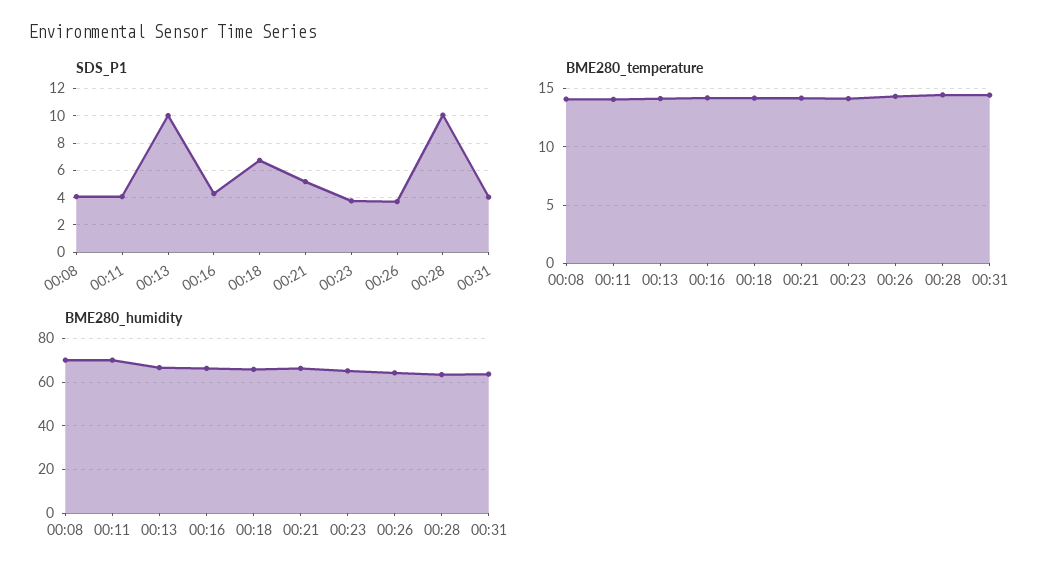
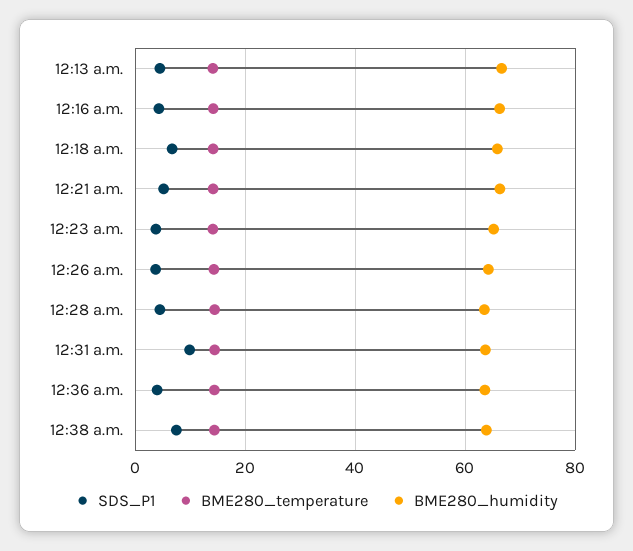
SDS_P1, 00:08: 4 -> none
SDS_P1, 00:11: 4 -> none
SDS_P1, 00:13: 10 -> 4
SDS_P1, 00:28: 10 -> 4
SDS_P1, 00:31: 4 -> 10
BME280_temperature, 00:08: 14 -> none
BME280_temperature, 00:11: 14 -> none
BME280_humidity, 00:08: 70 -> none
BME280_humidity, 00:11: 70 -> none
SDS_P1, 12:36 a.m.: none -> 4
BME280_temperature, 12:36 a.m.: none -> 14
BME280_humidity, 12:36 a.m.: none -> 64
SDS_P1, 12:38 a.m.: none -> 8
BME280_temperature, 12:38 a.m.: none -> 14
BME280_humidity, 12:38 a.m.: none -> 64

